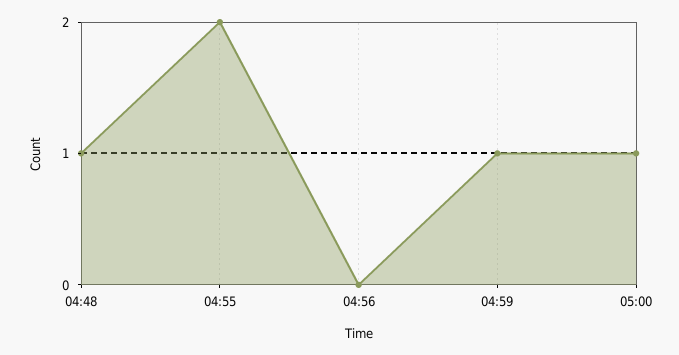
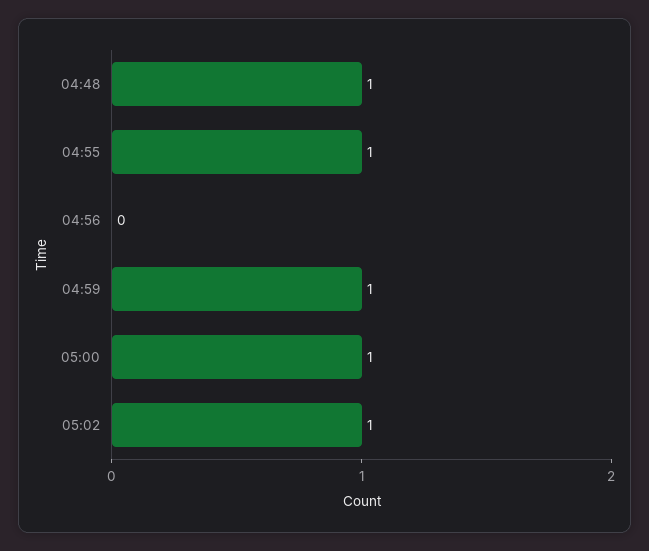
04:55: 2 -> 1
05:02: none -> 1

